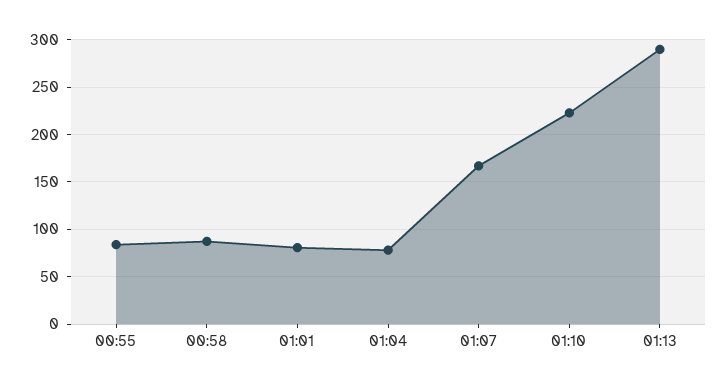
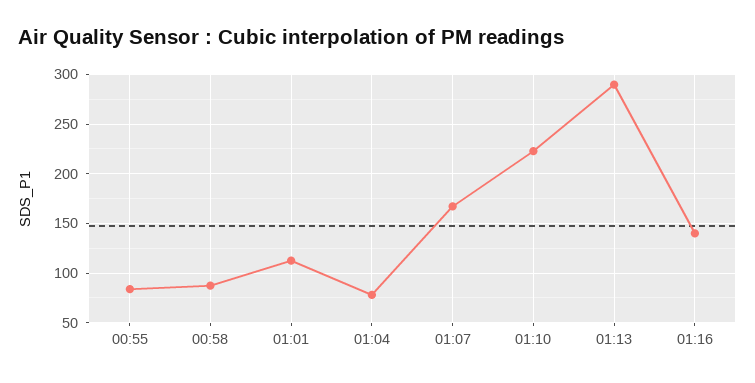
01:01: 80 -> 110
01:16: none -> 140

